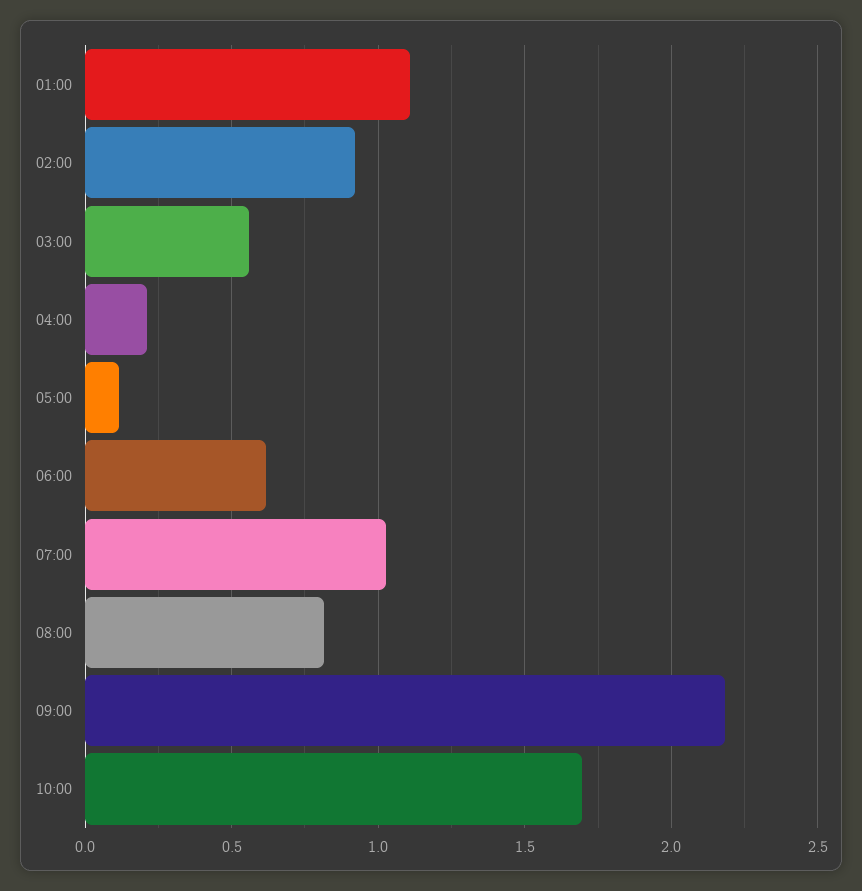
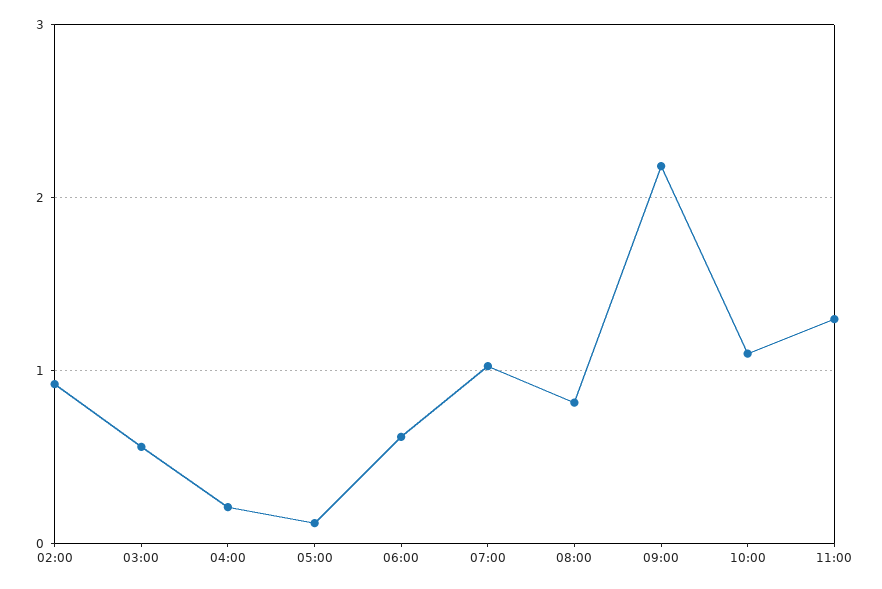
01:00: 1.1 -> none
10:00: 1.7 -> 1.1
11:00: none -> 1.3

